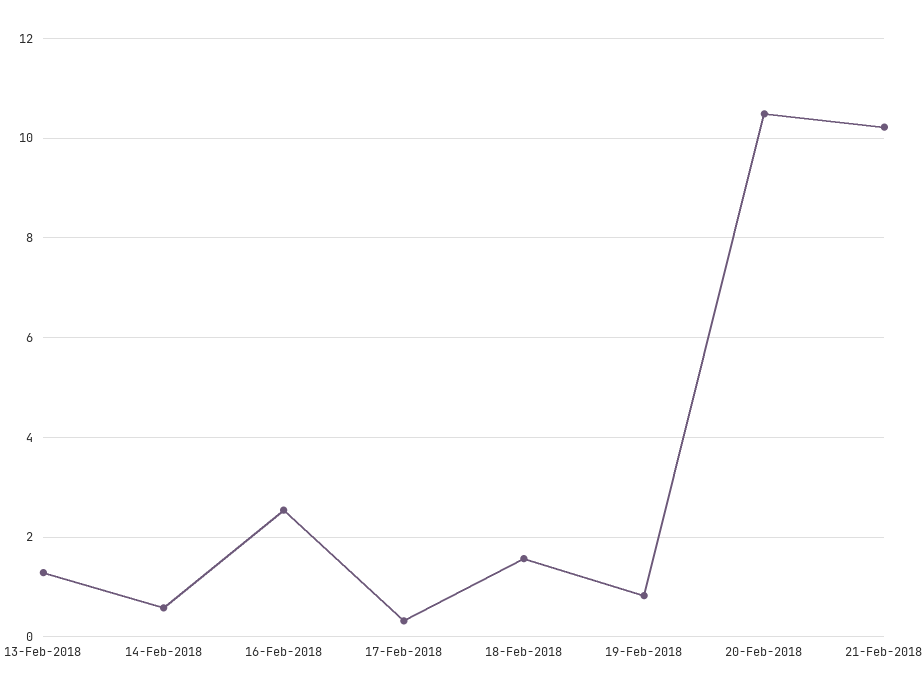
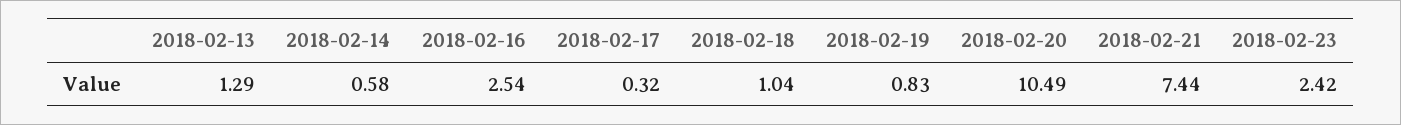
18-Feb-2018: 1.6 -> 1.04
21-Feb-2018: 10.2 -> 7.44
2018-02-23: none -> 2.42

